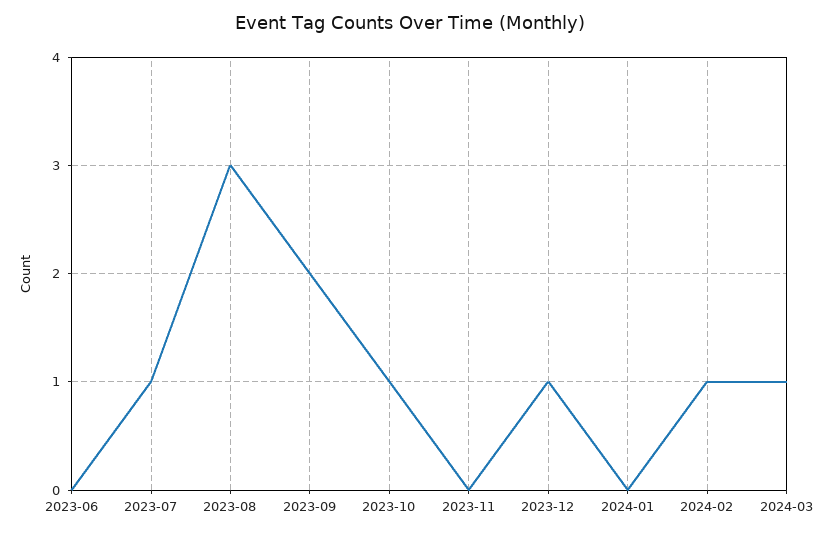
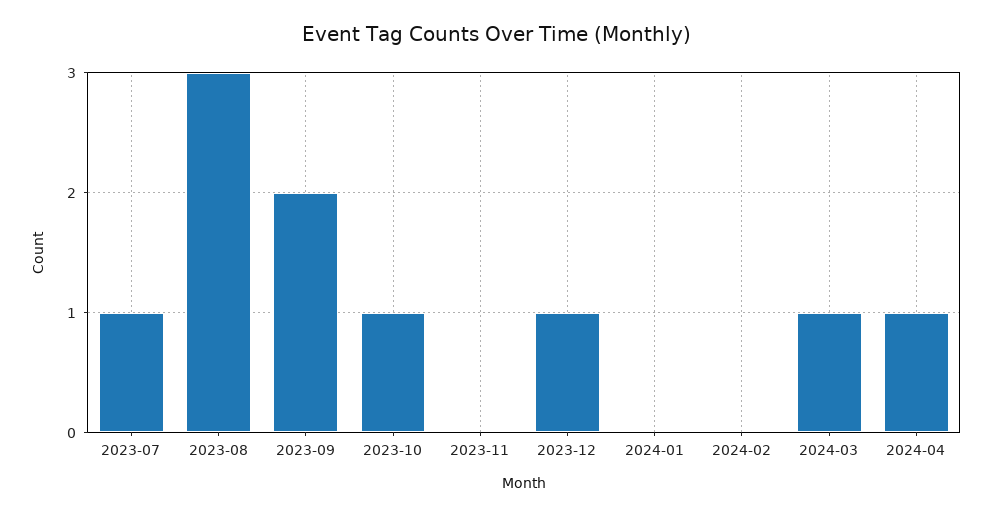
2023-06: 0 -> none
2024-02: 1 -> 0
2024-04: none -> 1

